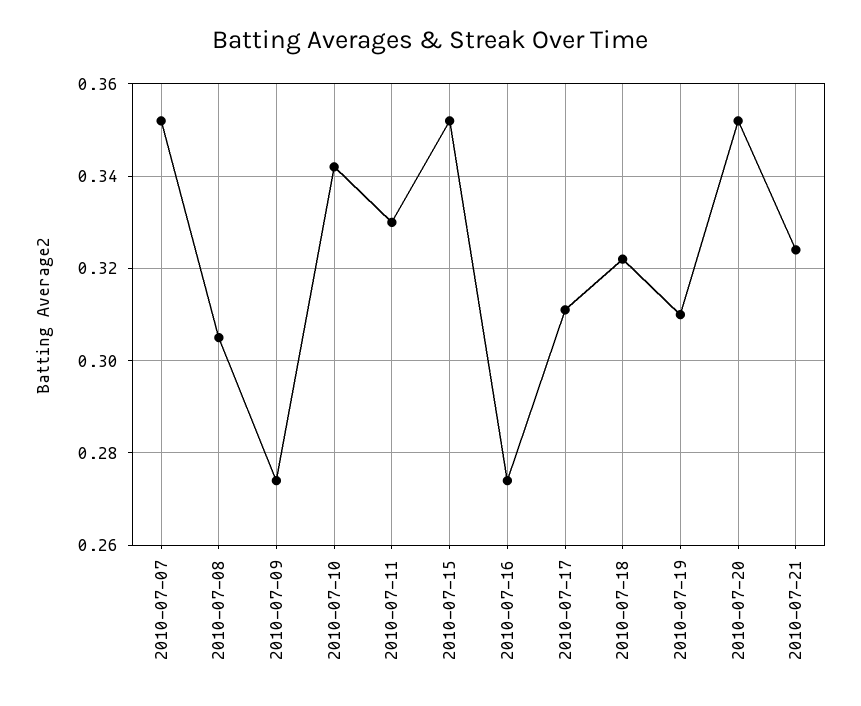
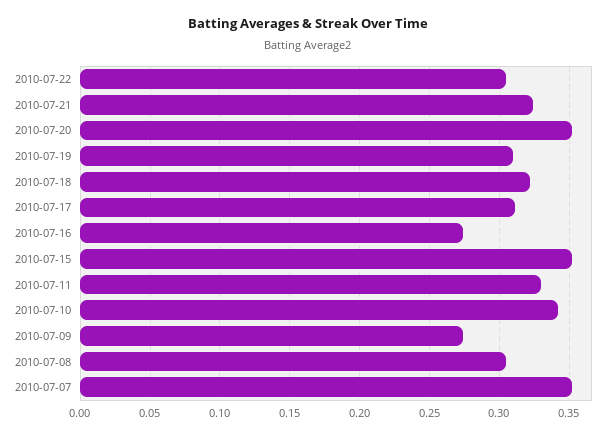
2010-07-22: none -> 0.305

